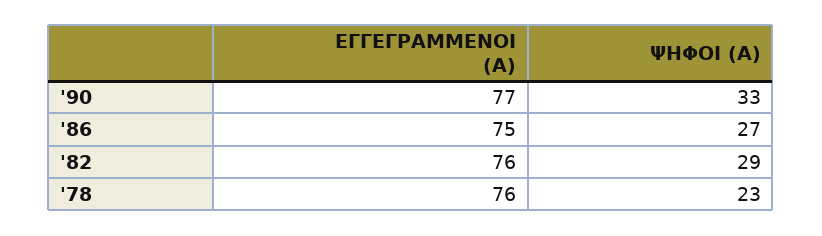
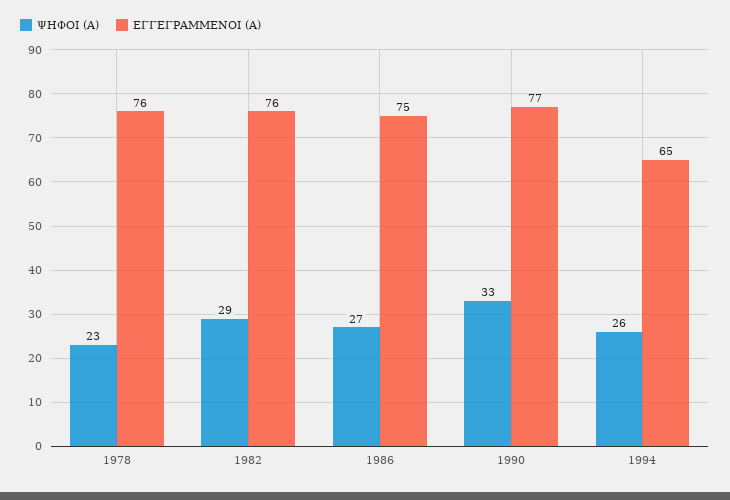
ΨΗΦΟΙ (Α), 1994: none -> 26
ΕΓΓΕΓΡΑΜΜΕΝΟΙ (Α), 1994: none -> 65

